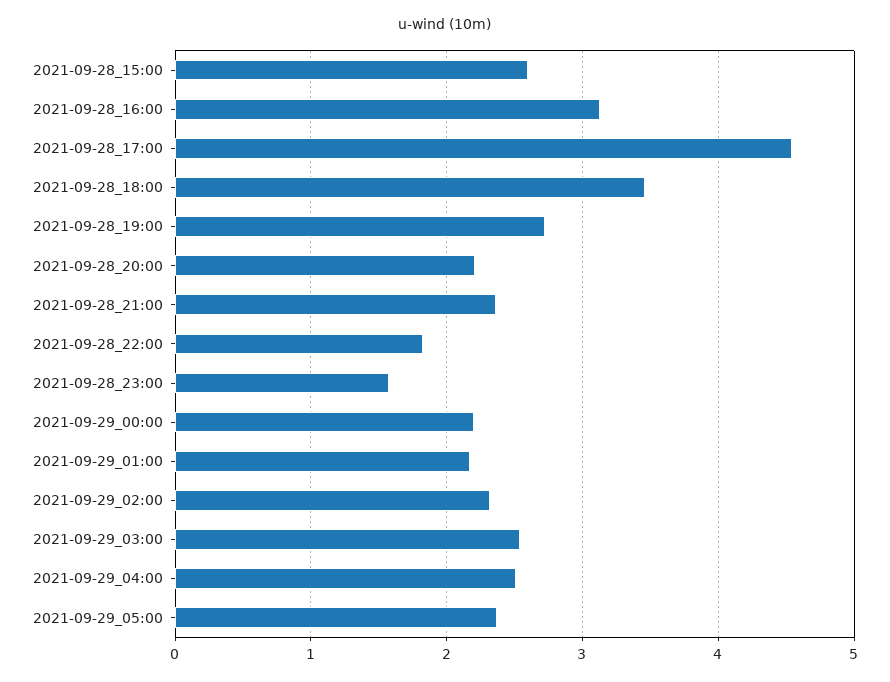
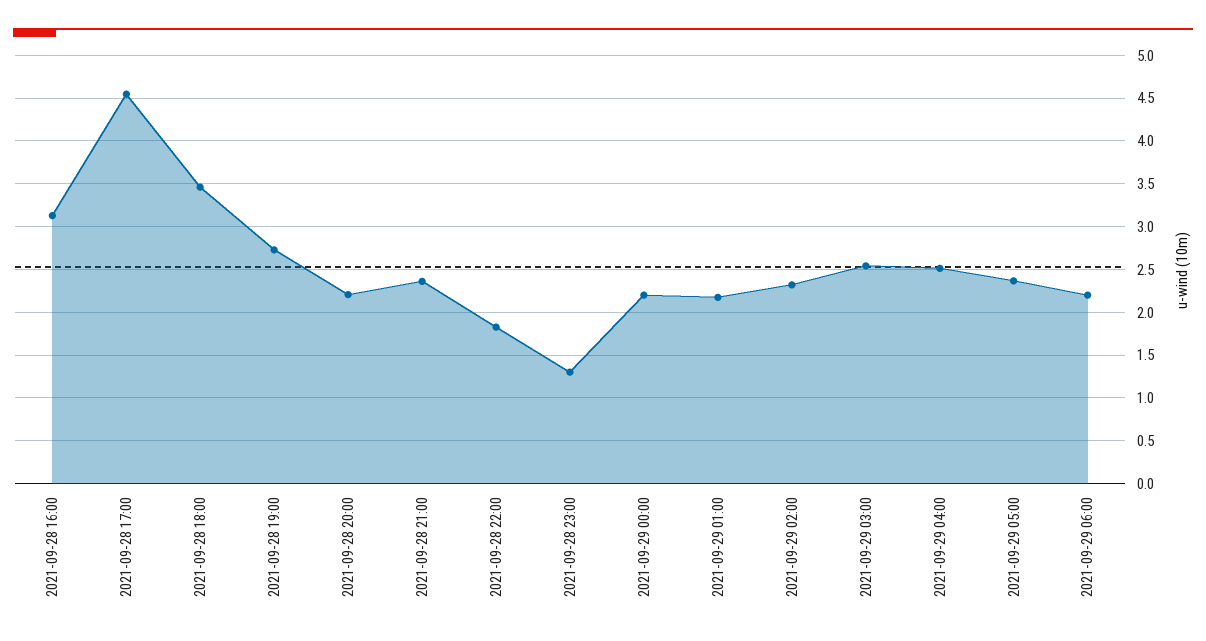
2021-09-28_15:00: 2.6 -> none
2021-09-28_23:00: 1.6 -> 1.3
2021-09-29 06:00: none -> 2.2

